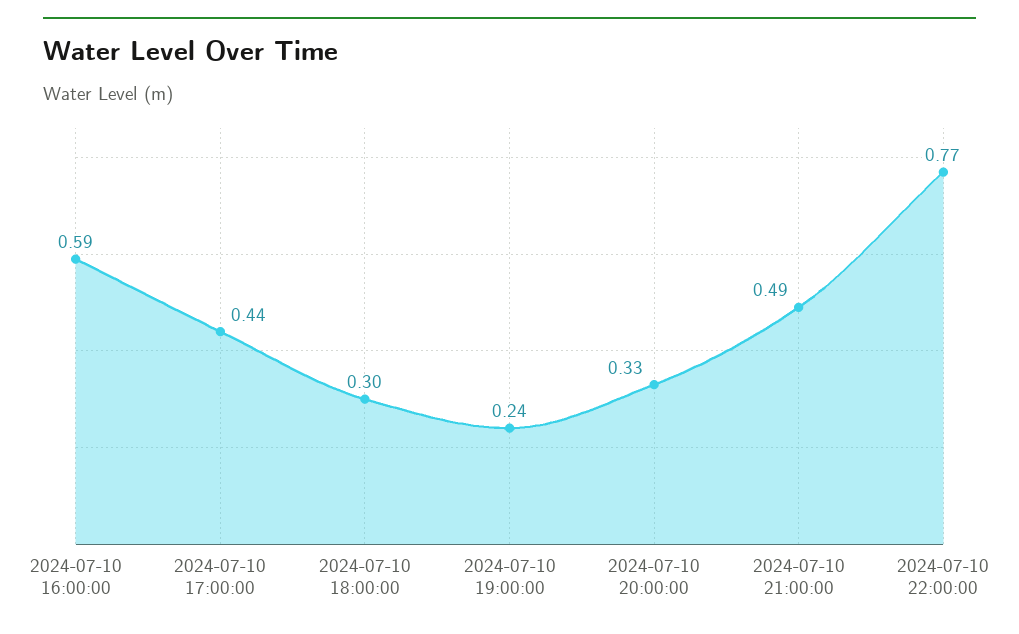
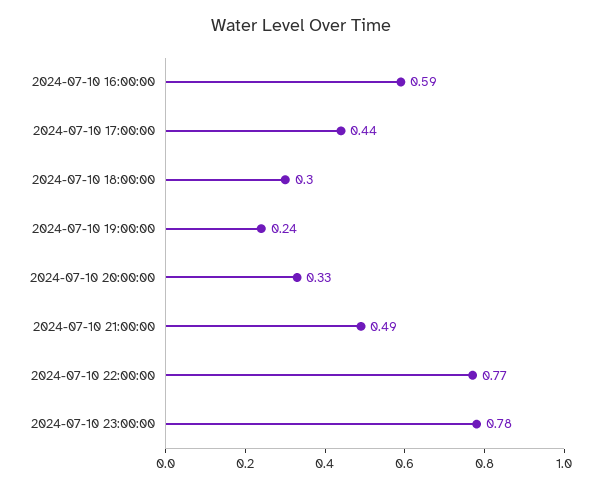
2024-07-10 23:00:00: none -> 0.78

